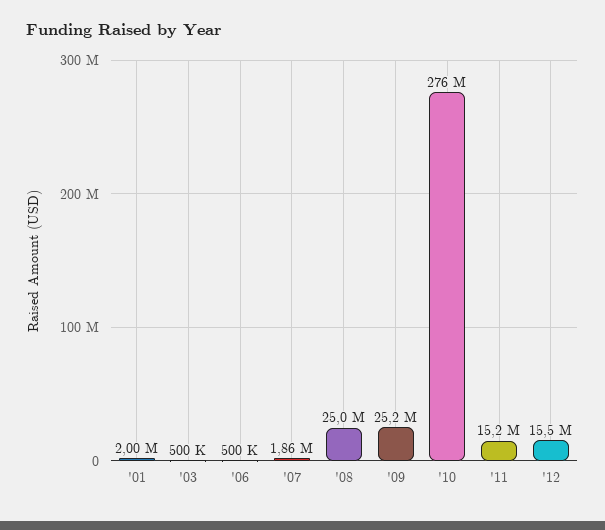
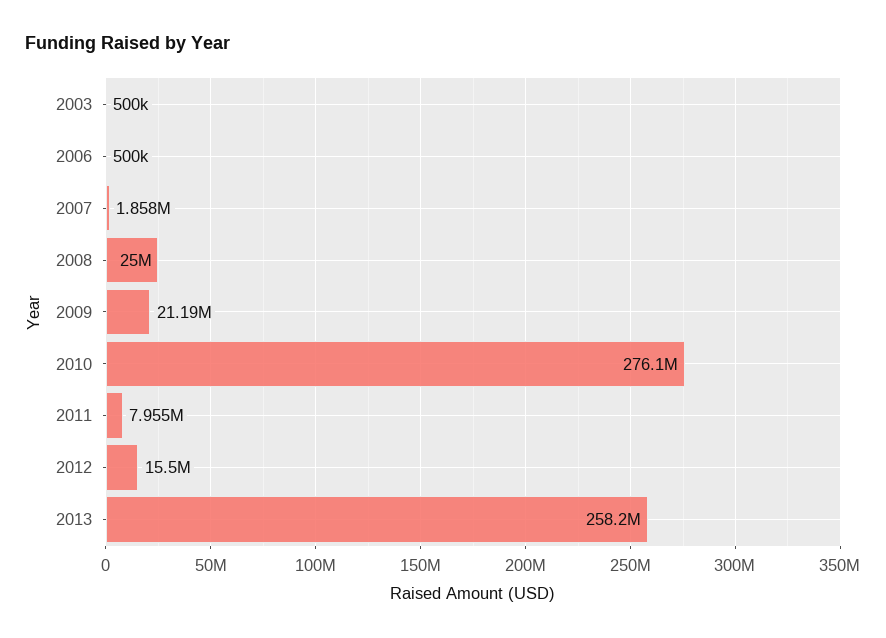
'01: 2000000 -> none
'09: 25200000 -> 21190000
'11: 15200000 -> 7955000
2013: none -> 258200000

